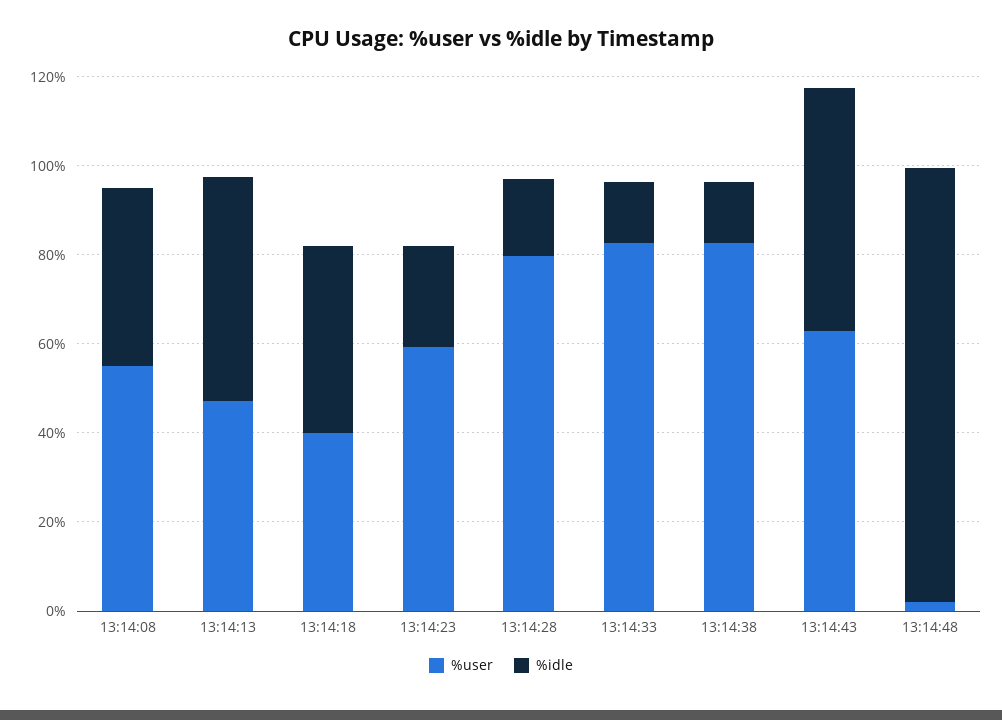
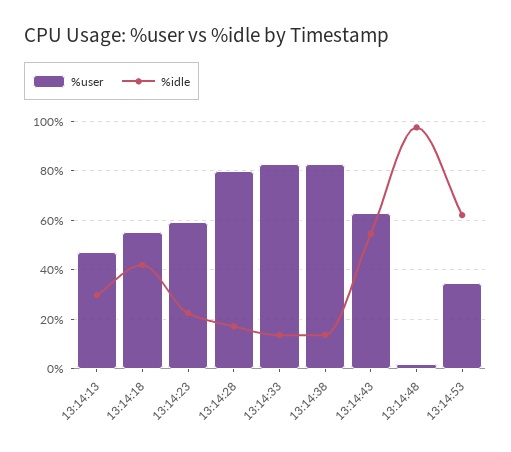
%user, 13:14:08: 55 -> none
%idle, 13:14:08: 40 -> none
%idle, 13:14:13: 50 -> 30
%user, 13:14:18: 40 -> 55
%user, 13:14:53: none -> 35
%idle, 13:14:53: none -> 62.5

